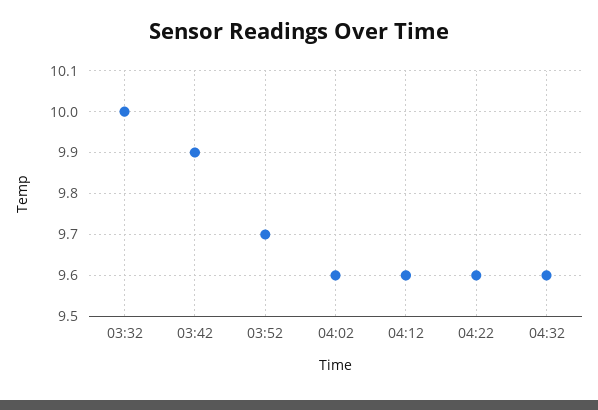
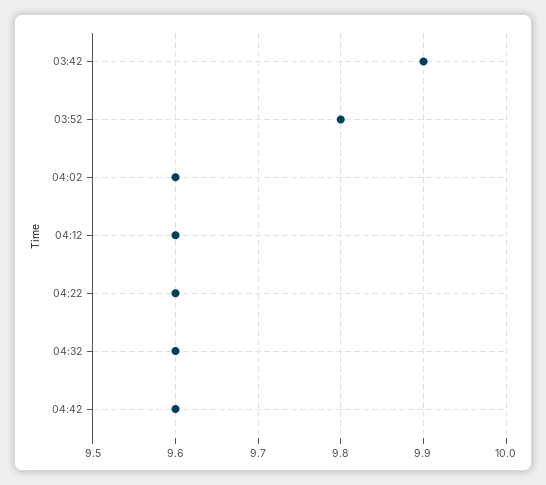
03:32: 10 -> none
03:52: 9.7 -> 9.8
04:42: none -> 9.6

